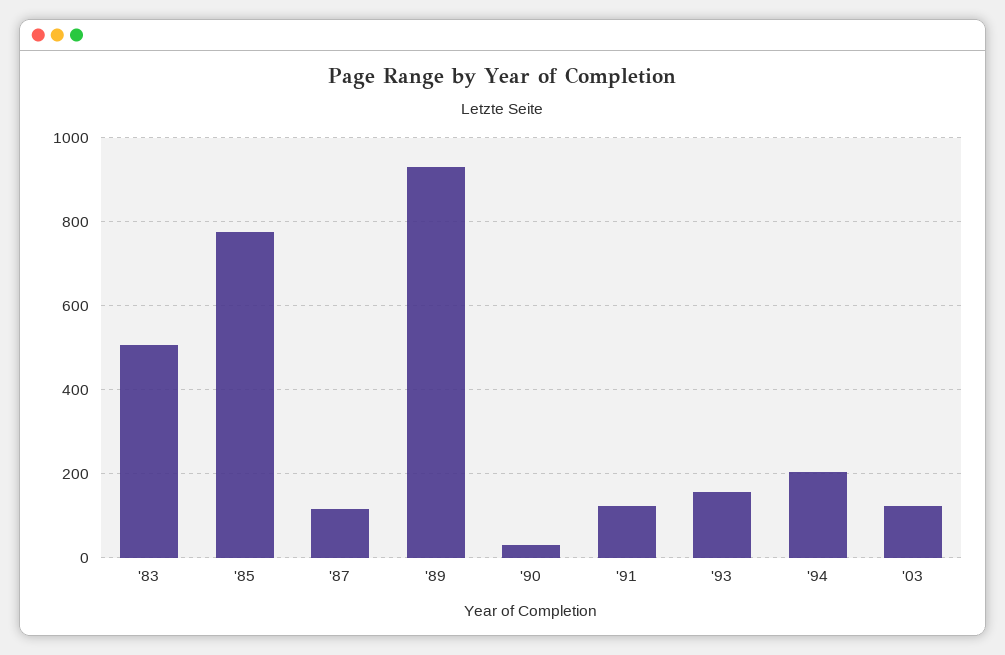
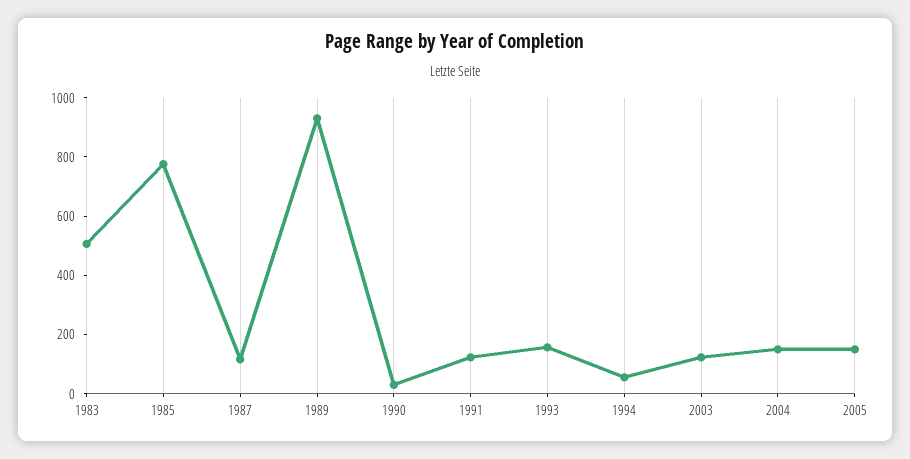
'94: 200 -> 50
2004: none -> 150
2005: none -> 150

